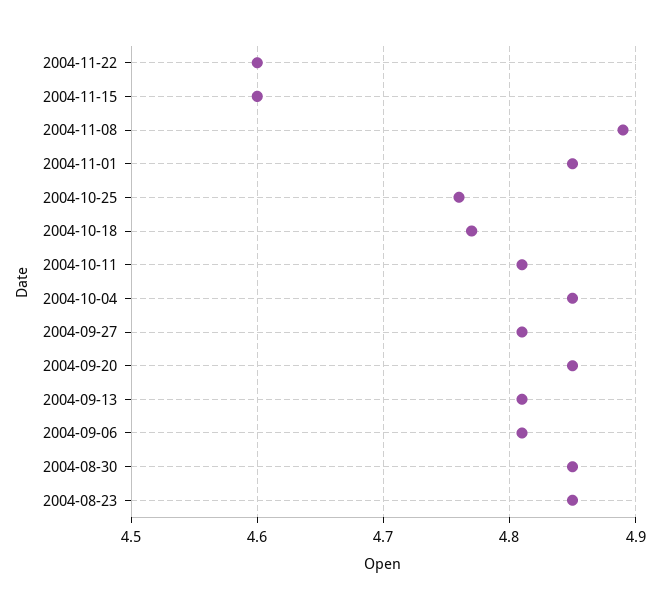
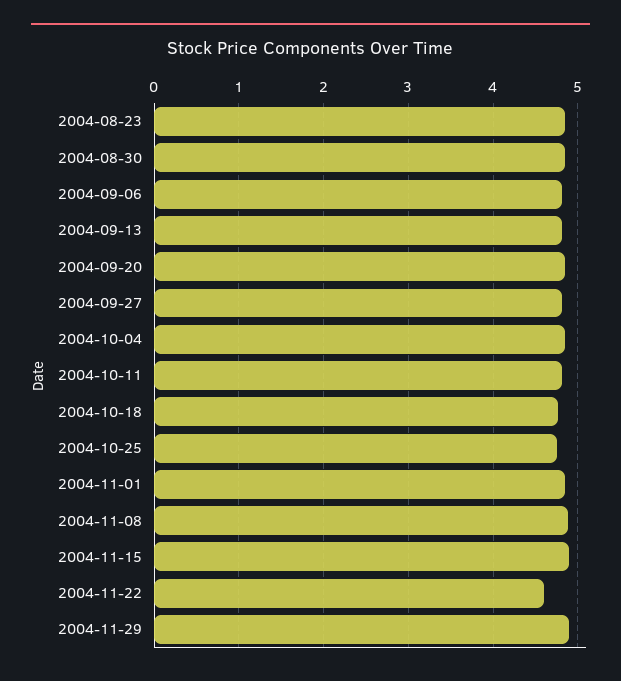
2004-11-15: 4.6 -> 4.9
2004-11-29: none -> 4.9

